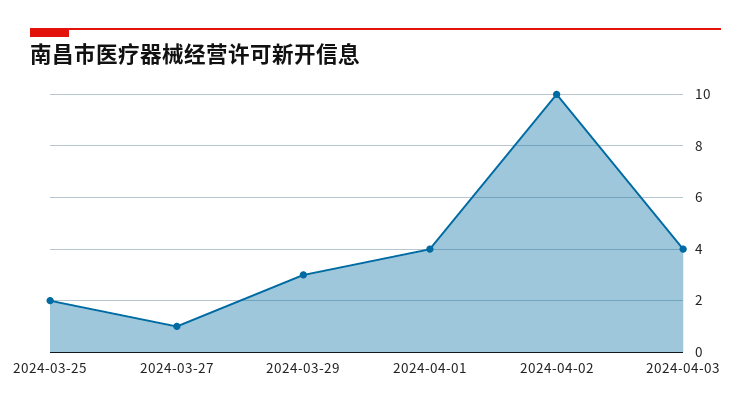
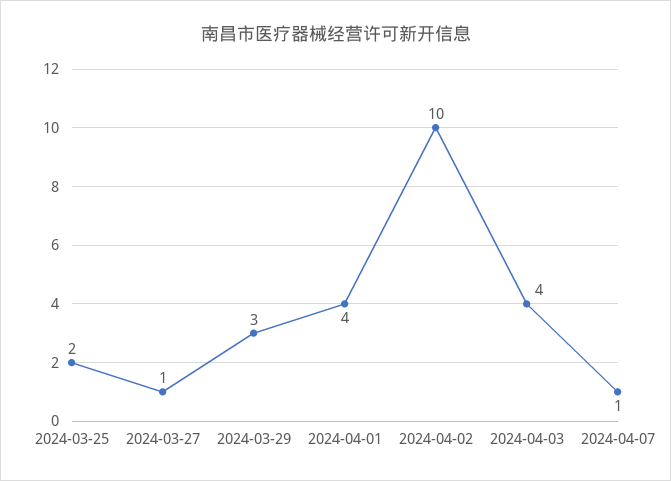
2024-04-07: none -> 1

